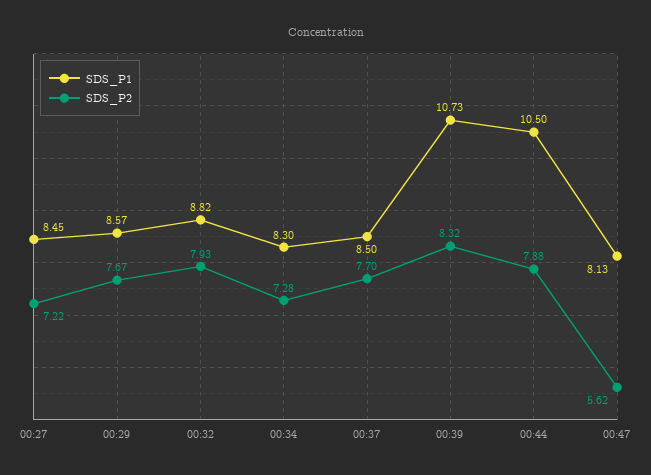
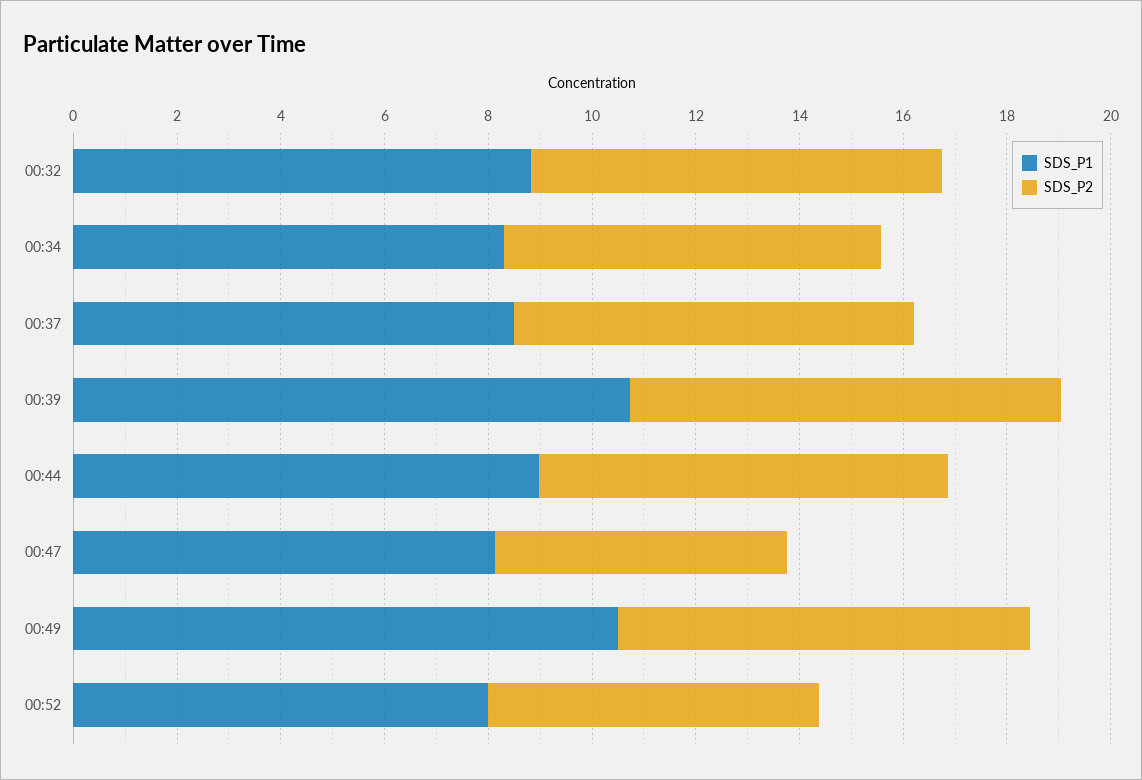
SDS_P1, 00:27: 8.45 -> none
SDS_P2, 00:27: 7.22 -> none
SDS_P1, 00:29: 8.57 -> none
SDS_P2, 00:29: 7.67 -> none
SDS_P1, 00:44: 10.5 -> 9
SDS_P1, 00:49: none -> 10.5
SDS_P2, 00:49: none -> 8
SDS_P1, 00:52: none -> 8
SDS_P2, 00:52: none -> 6.5

